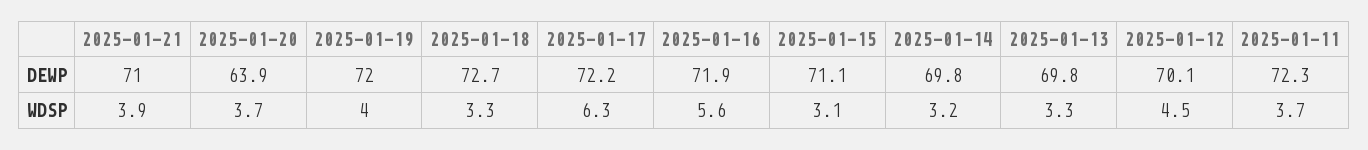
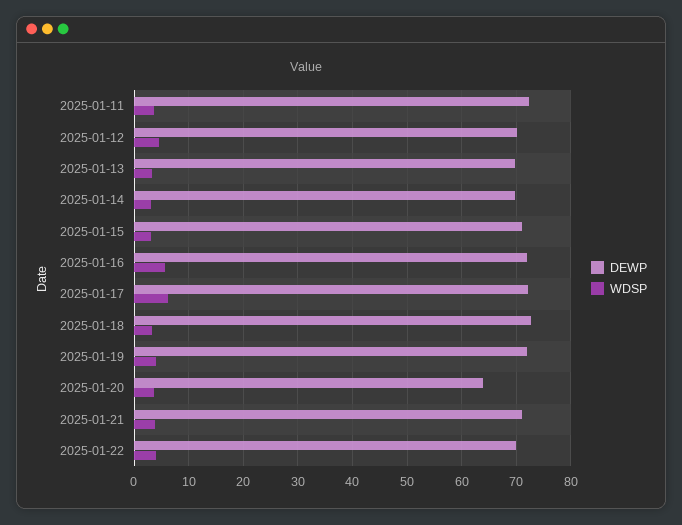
DEWP, 2025-01-22: none -> 70
WDSP, 2025-01-22: none -> 4

